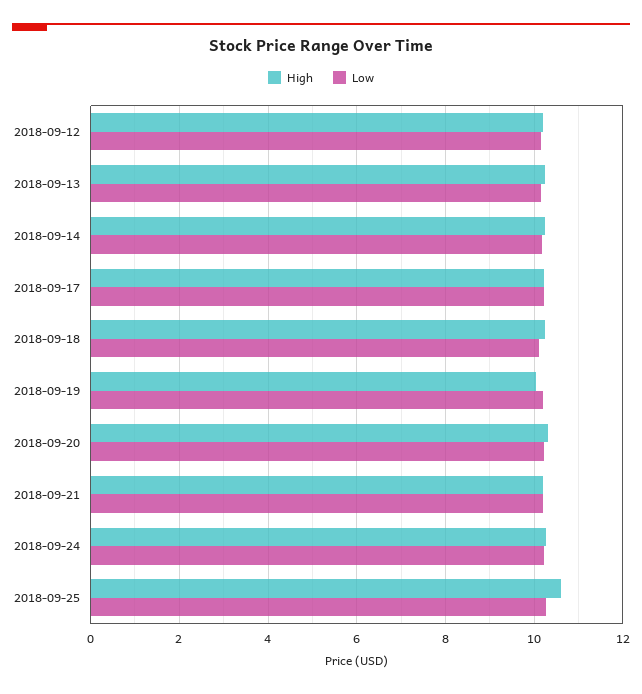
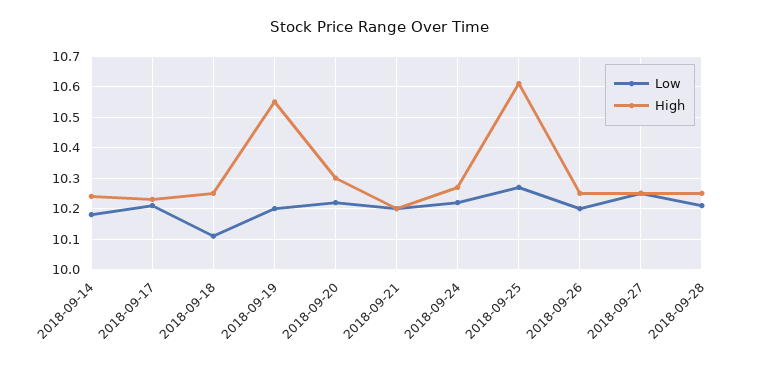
High, 2018-09-12: 10.2 -> none
Low, 2018-09-12: 10.2 -> none
High, 2018-09-13: 10.2 -> none
Low, 2018-09-13: 10.2 -> none
High, 2018-09-19: 10 -> 10.55
Low, 2018-09-26: none -> 10.2
High, 2018-09-26: none -> 10.25
Low, 2018-09-27: none -> 10.25
High, 2018-09-27: none -> 10.25
Low, 2018-09-28: none -> 10.2
High, 2018-09-28: none -> 10.25

